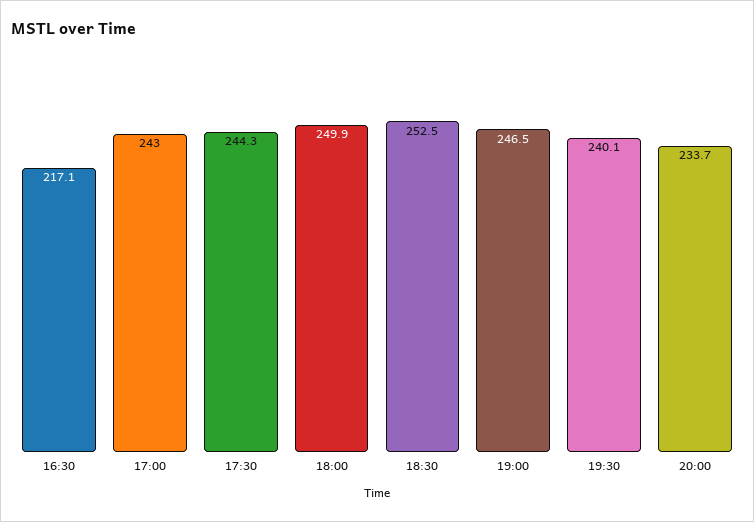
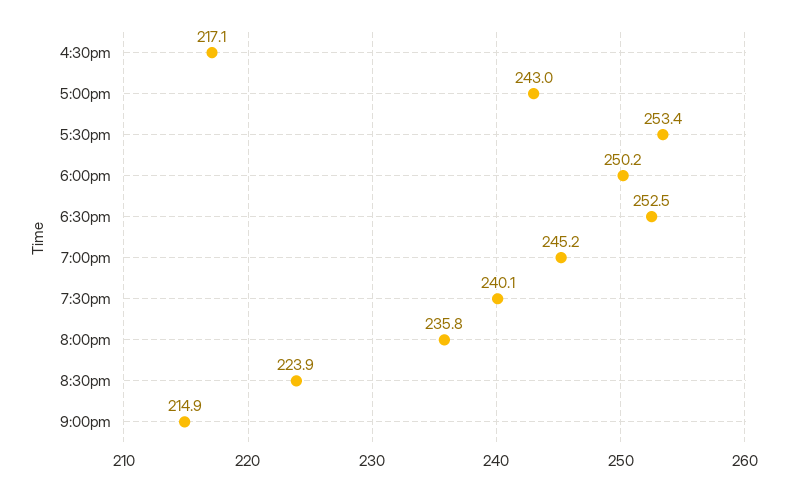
17:30: 244.3 -> 253.4
18:00: 249.9 -> 250.2
19:00: 246.5 -> 245.2
20:00: 233.7 -> 235.8
8:30pm: none -> 223.9
9:00pm: none -> 214.9

